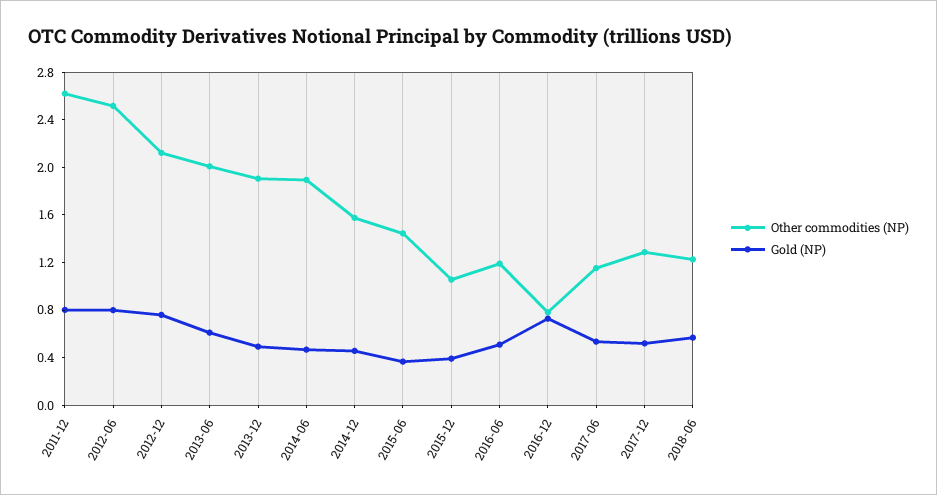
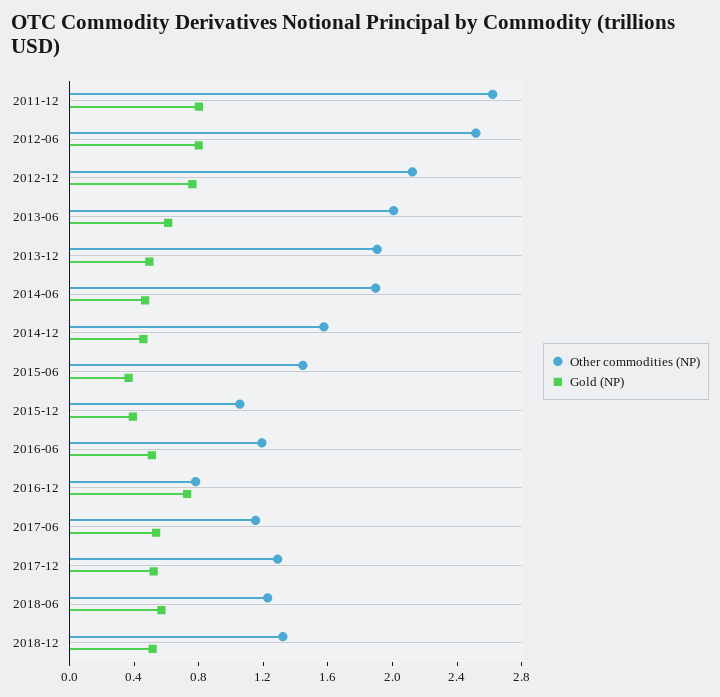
Other commodities (NP), 2018-12: none -> 1.3
Gold (NP), 2018-12: none -> 0.5

